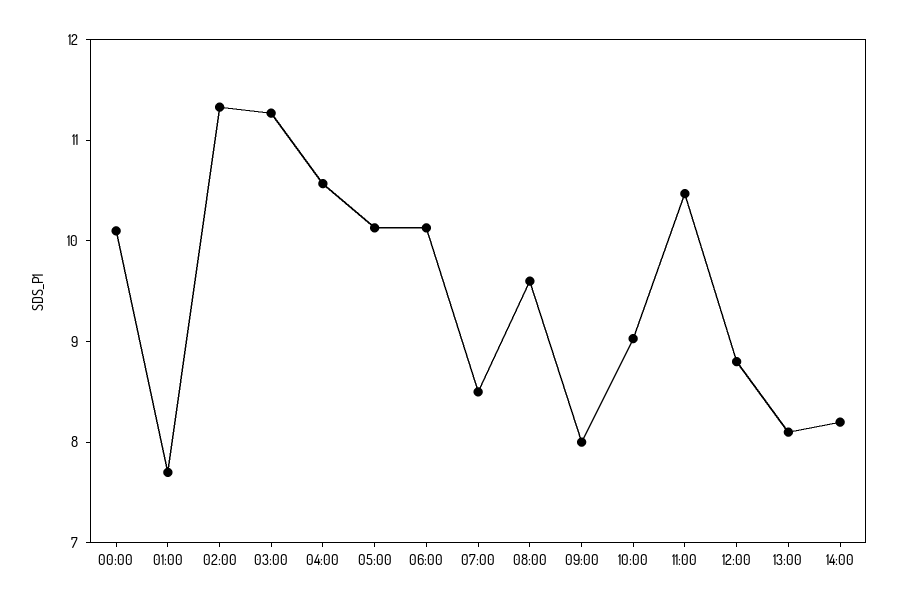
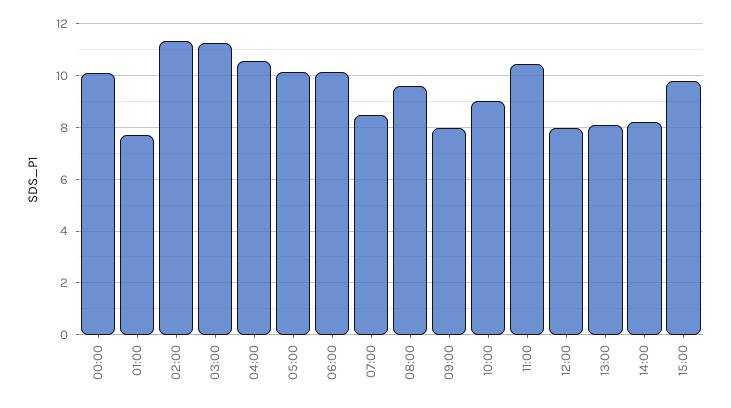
12:00: 8.8 -> 8
15:00: none -> 9.75

